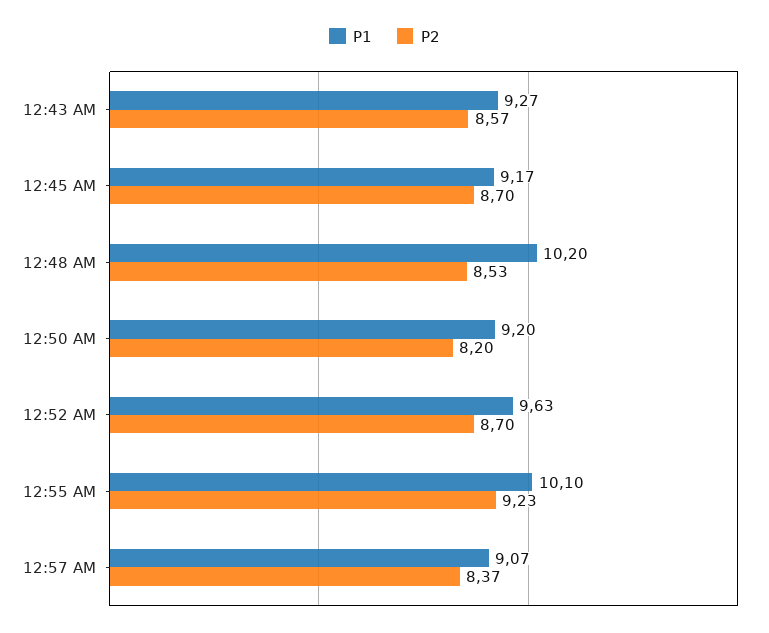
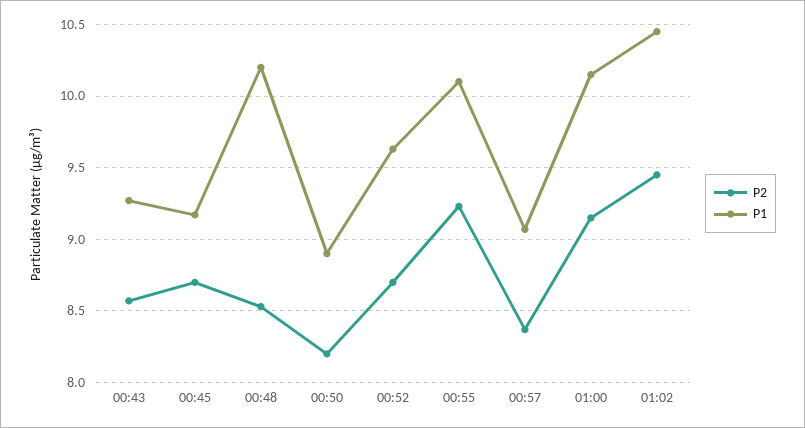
P1, 12:50 AM: 9.2 -> 8.9
P2, 01:00: none -> 9.15
P1, 01:00: none -> 10.15
P2, 01:02: none -> 9.45
P1, 01:02: none -> 10.45

